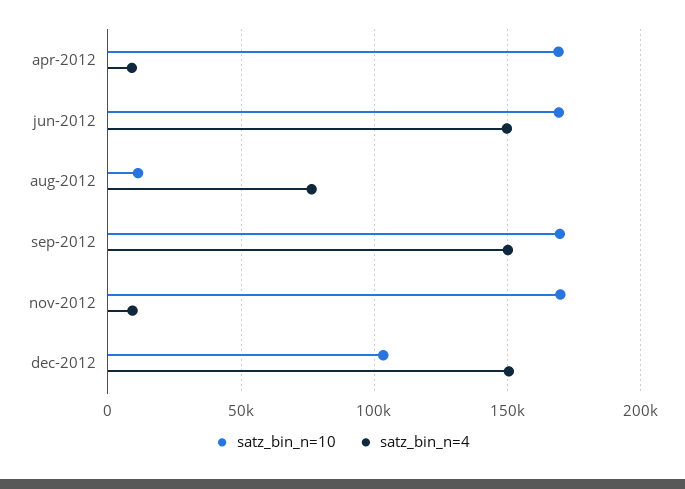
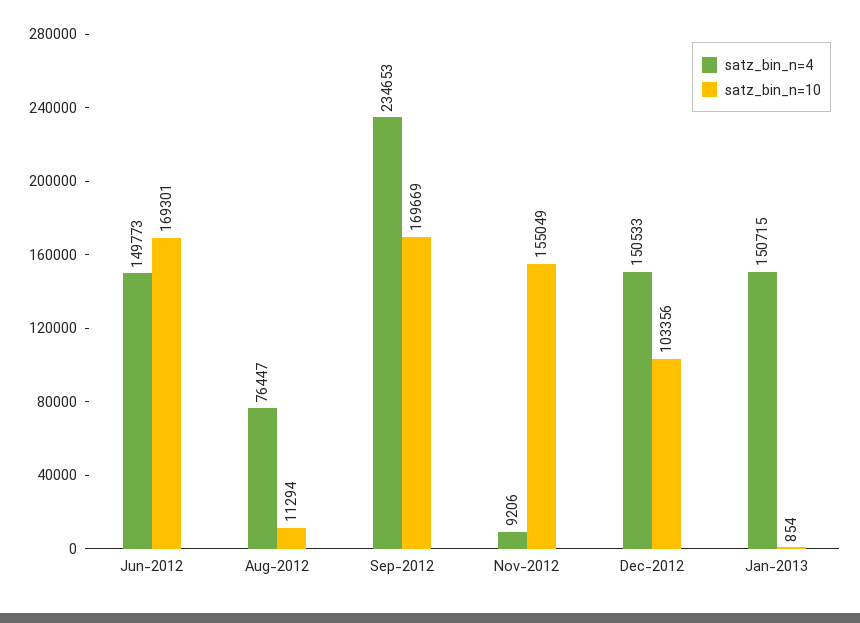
satz_bin_n=10, apr-2012: 170000 -> none
satz_bin_n=4, apr-2012: 10000 -> none
satz_bin_n=4, sep-2012: 150000 -> 234653
satz_bin_n=10, nov-2012: 170000 -> 155049
satz_bin_n=4, Jan-2013: none -> 150715
satz_bin_n=10, Jan-2013: none -> 854

